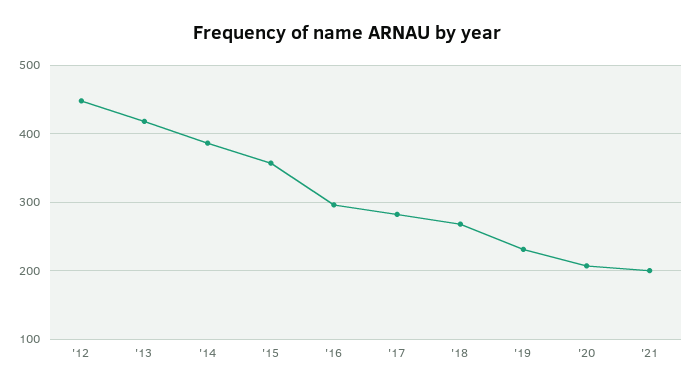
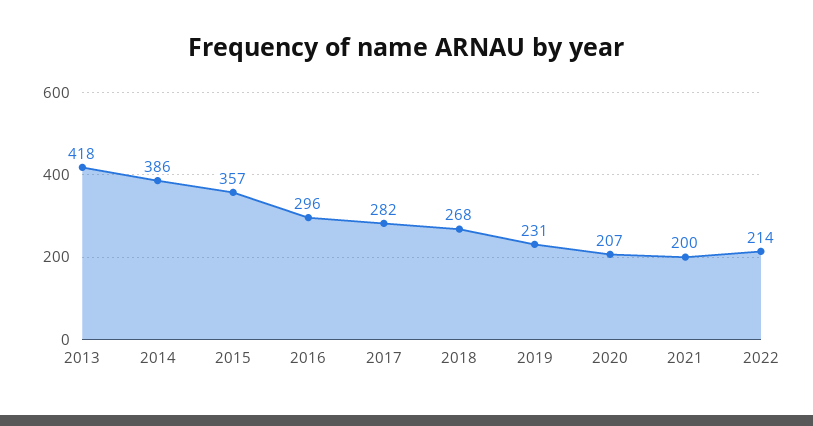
'12: 450 -> none
2022: none -> 214

